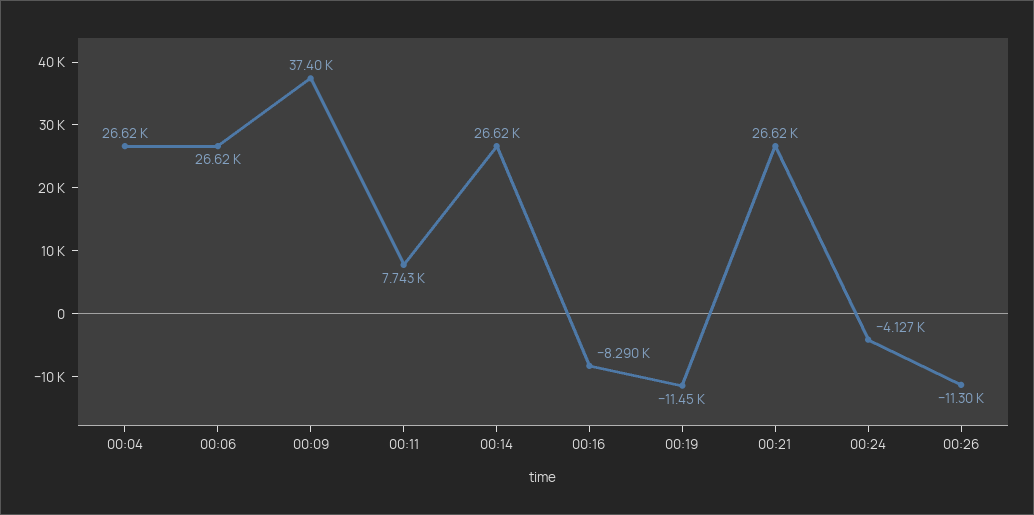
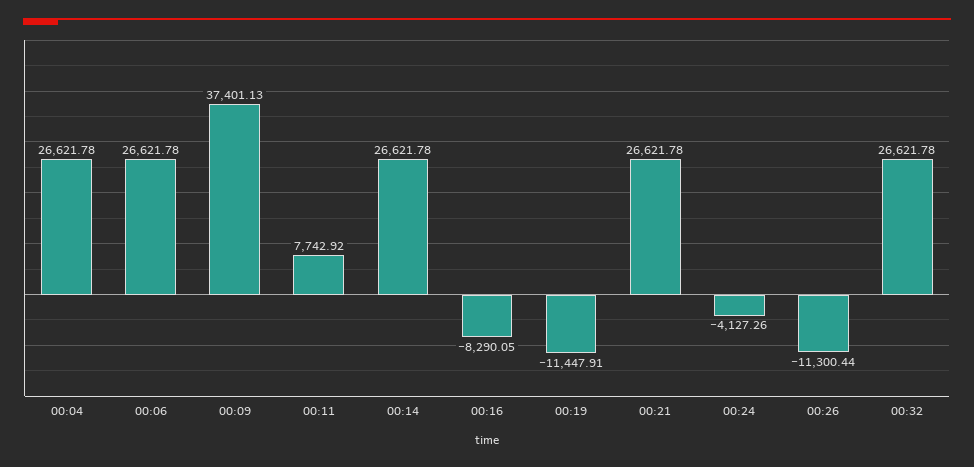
00:32: none -> 26621.78

